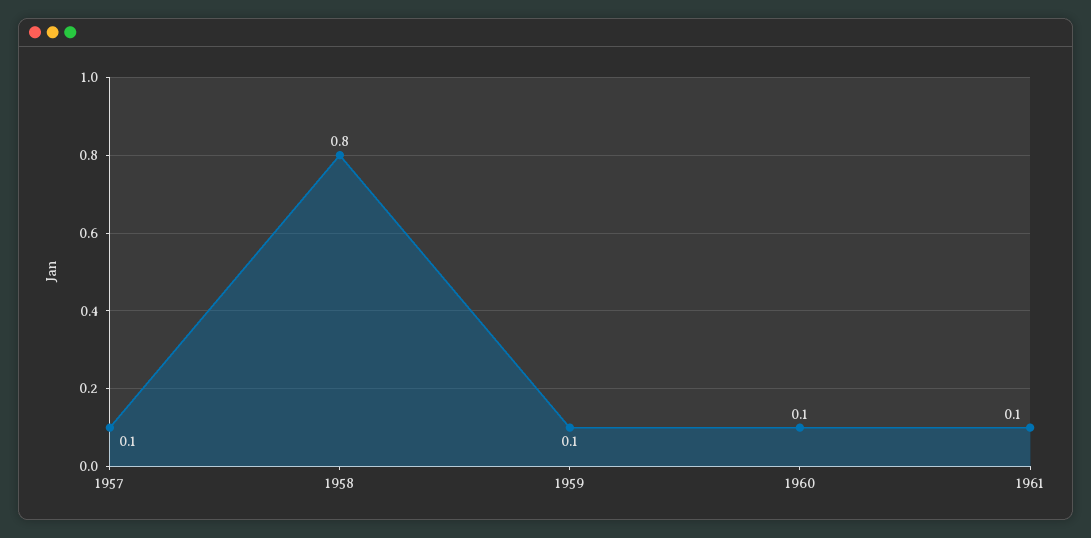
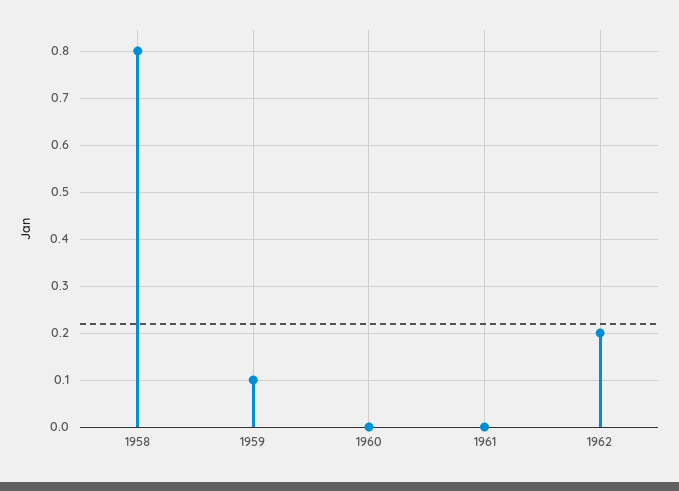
1957: 0.1 -> none
1960: 0.1 -> 0
1961: 0.1 -> 0
1962: none -> 0.2

